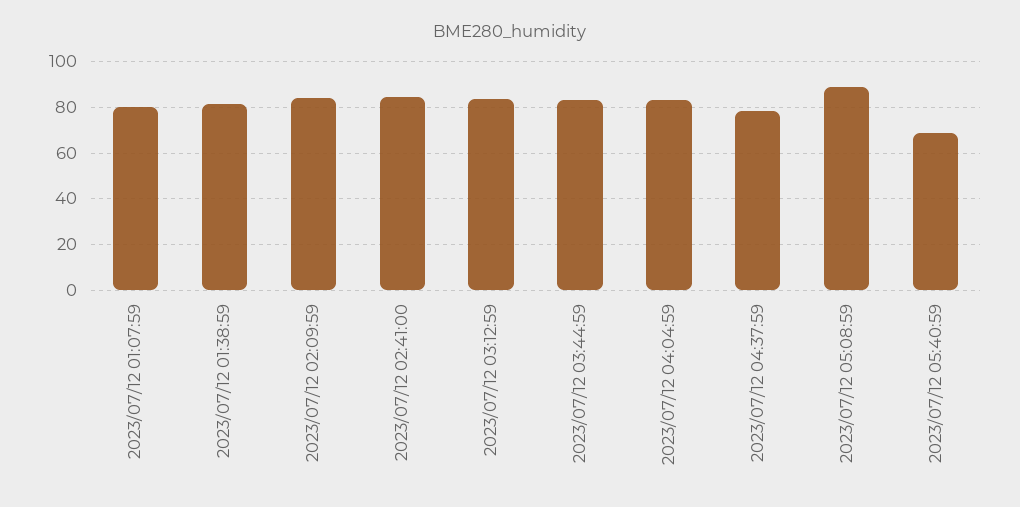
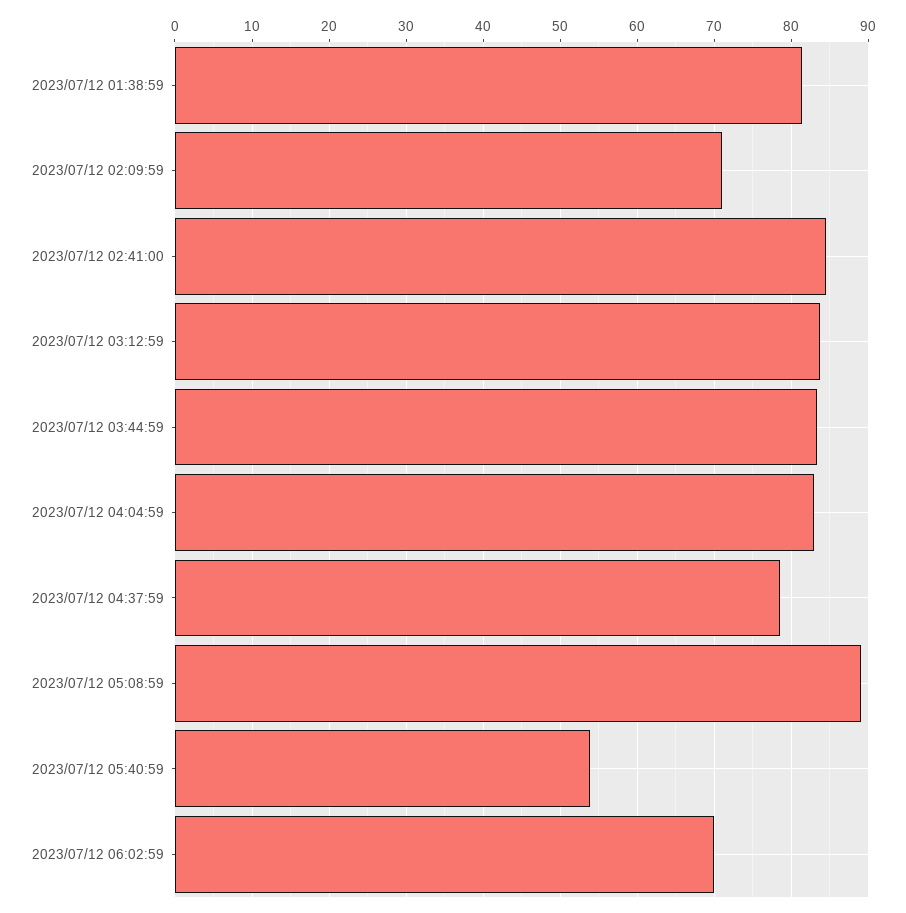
2023/07/12 01:07:59: 80 -> none
2023/07/12 02:09:59: 85 -> 71
2023/07/12 05:40:59: 70 -> 54
2023/07/12 06:02:59: none -> 70

